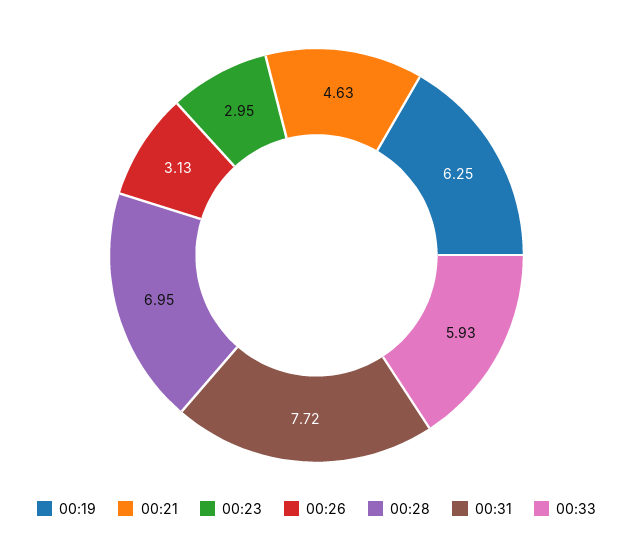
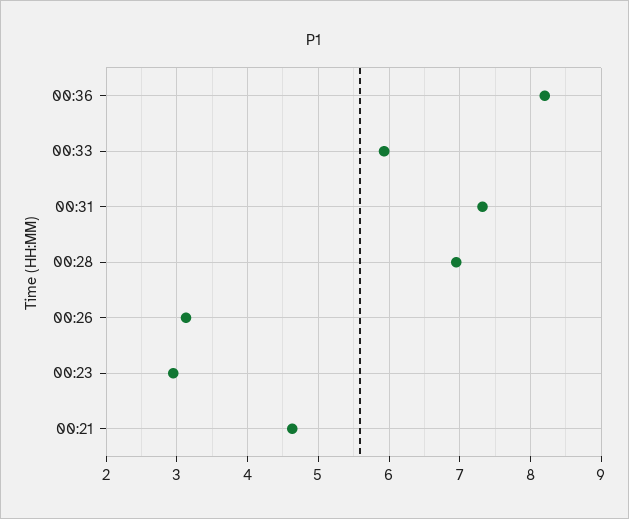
00:19: 6.25 -> none
00:31: 7.72 -> 7.3
00:36: none -> 8.2

